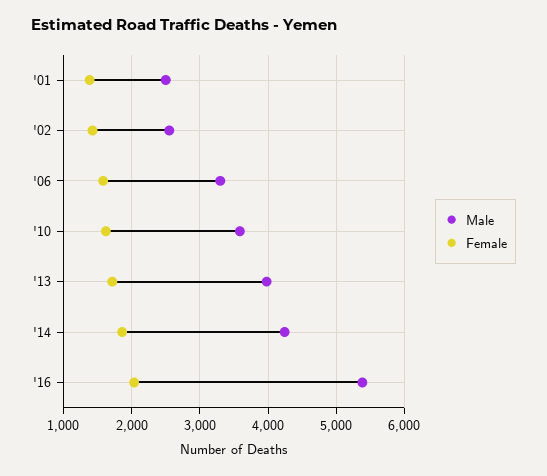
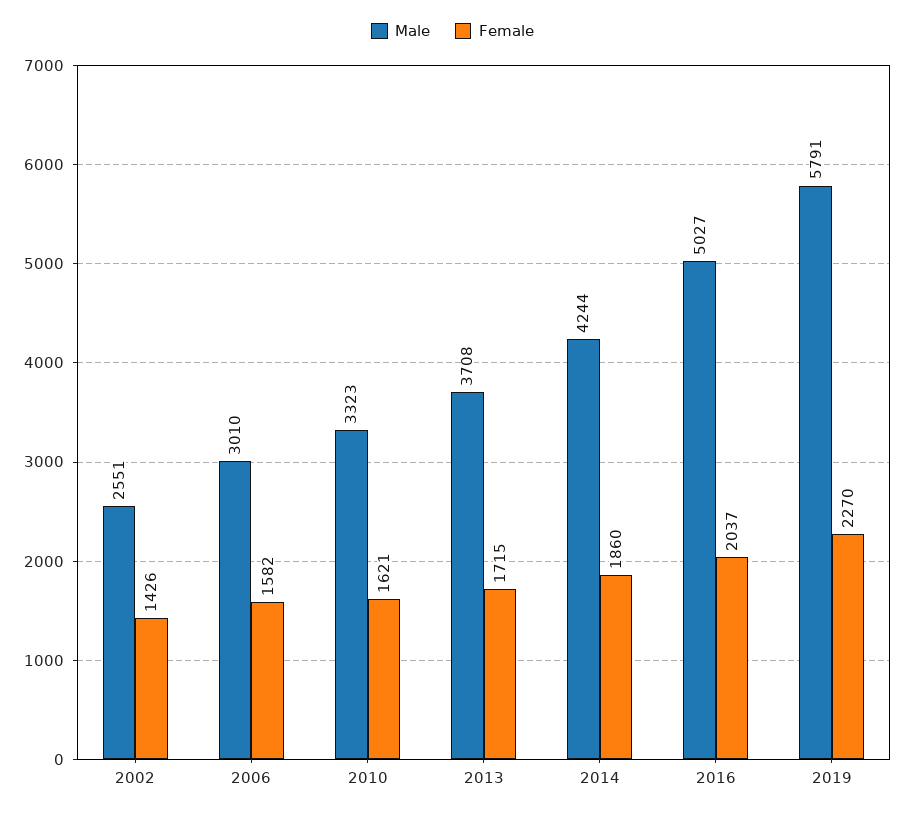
Male, '01: 2500 -> none
Female, '01: 1400 -> none
Male, '06: 3300 -> 3010
Male, '10: 3600 -> 3323
Male, '13: 4000 -> 3708
Male, '16: 5400 -> 5027
Male, 2019: none -> 5791
Female, 2019: none -> 2270

